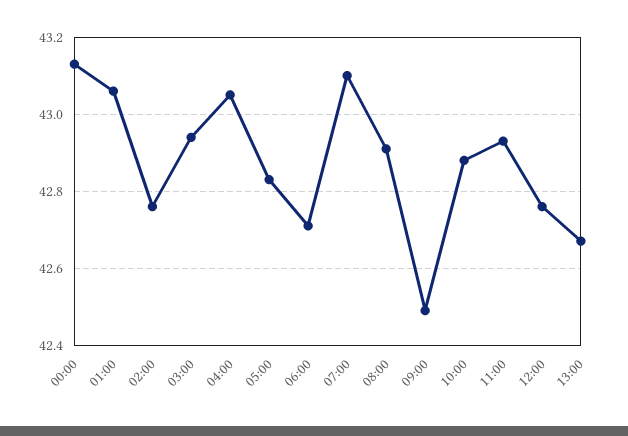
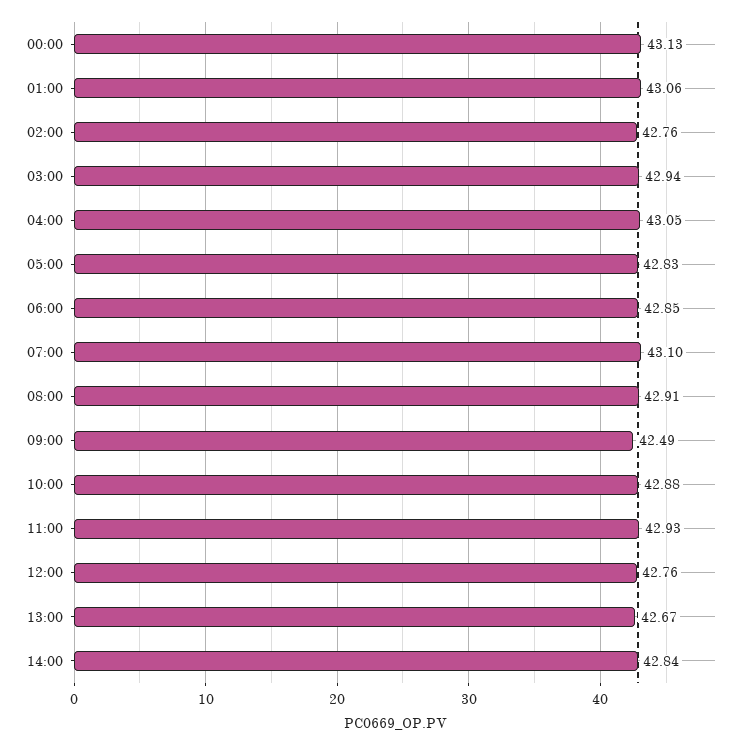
06:00: 42.7 -> 42.85
14:00: none -> 42.84

